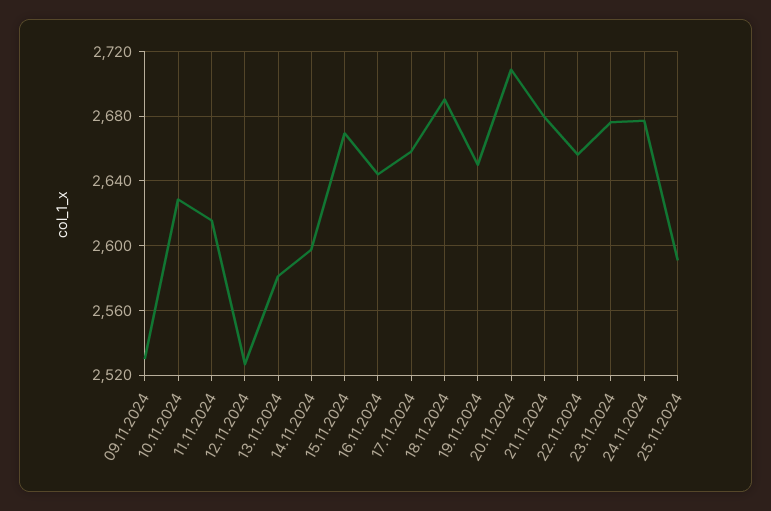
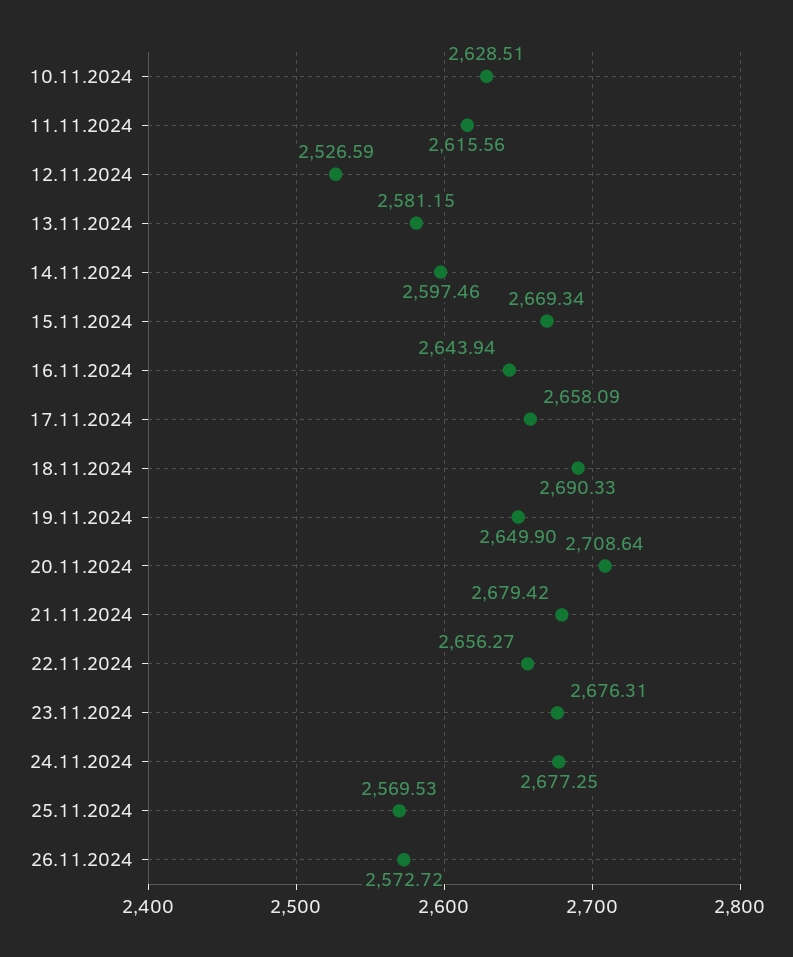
09.11.2024: 2530 -> none
25.11.2024: 2590 -> 2569.53
26.11.2024: none -> 2572.72

